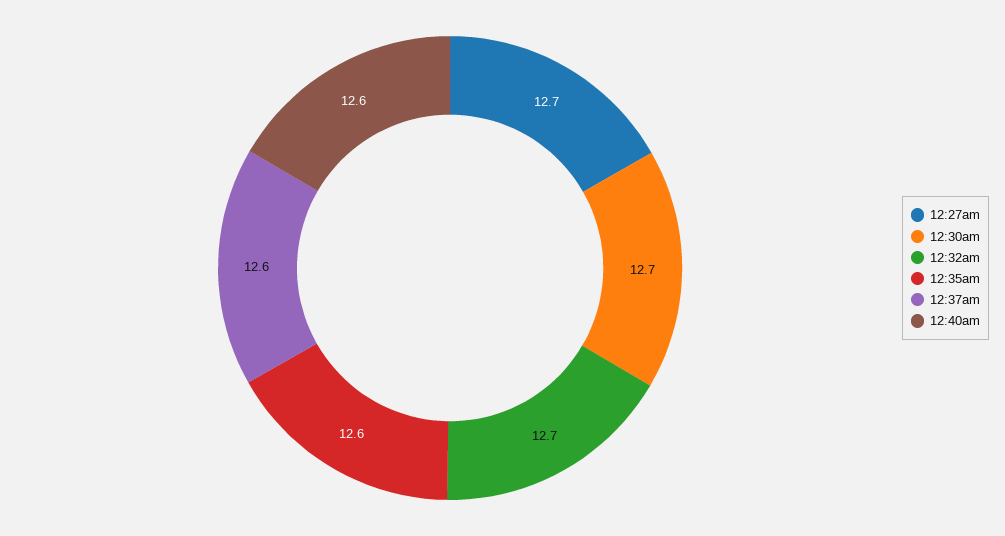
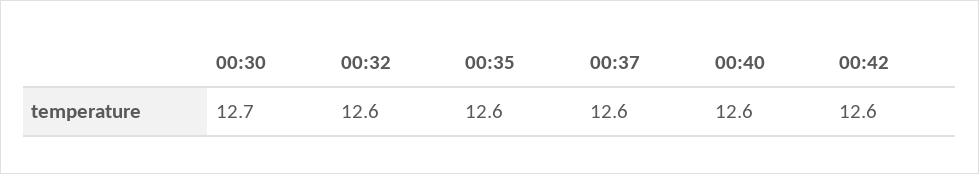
12:27am: 12.7 -> none
12:32am: 12.7 -> 12.6
00:42: none -> 12.6

